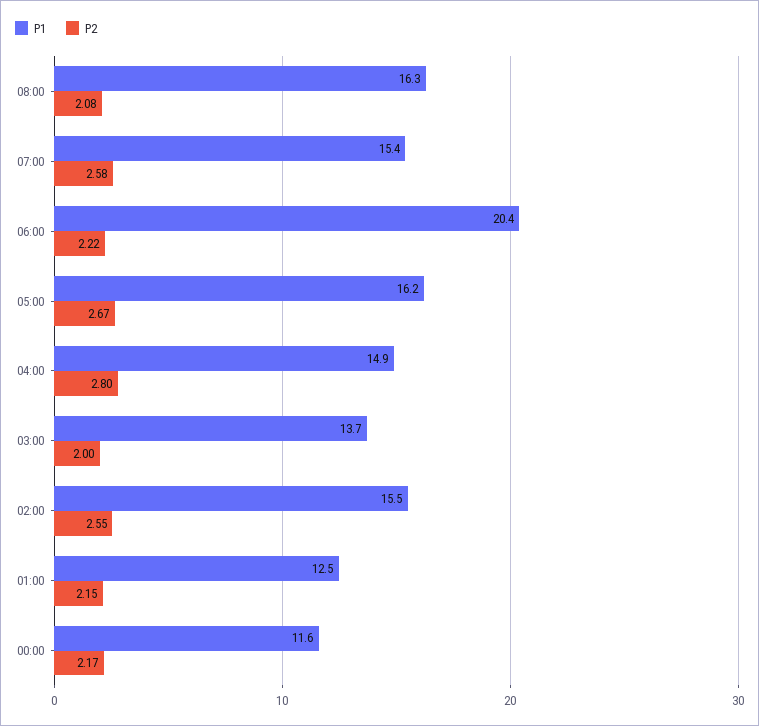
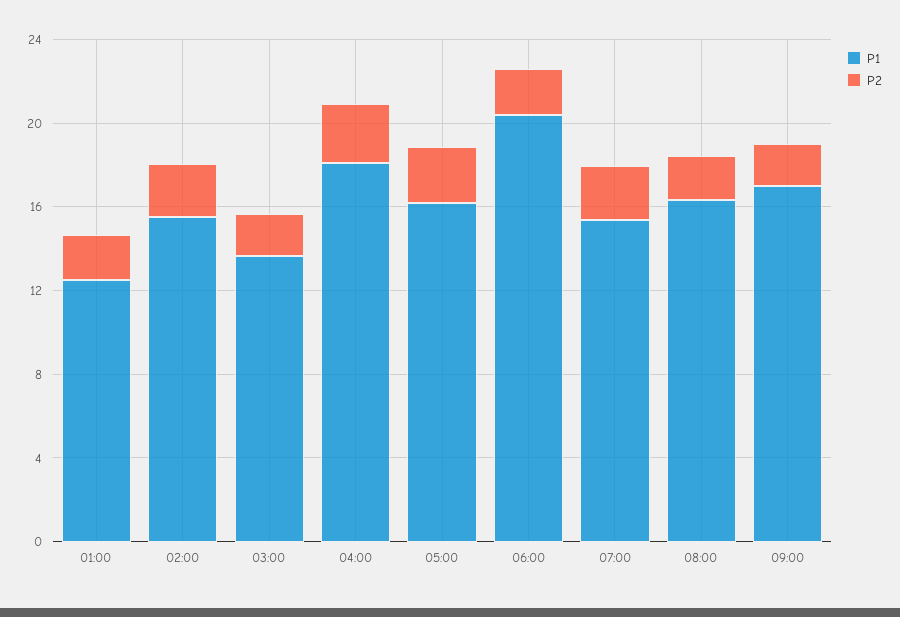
P1, 04:00: 14.9 -> 18
P1, 00:00: 11.6 -> none
P2, 00:00: 2.17 -> none
P1, 09:00: none -> 17
P2, 09:00: none -> 2

